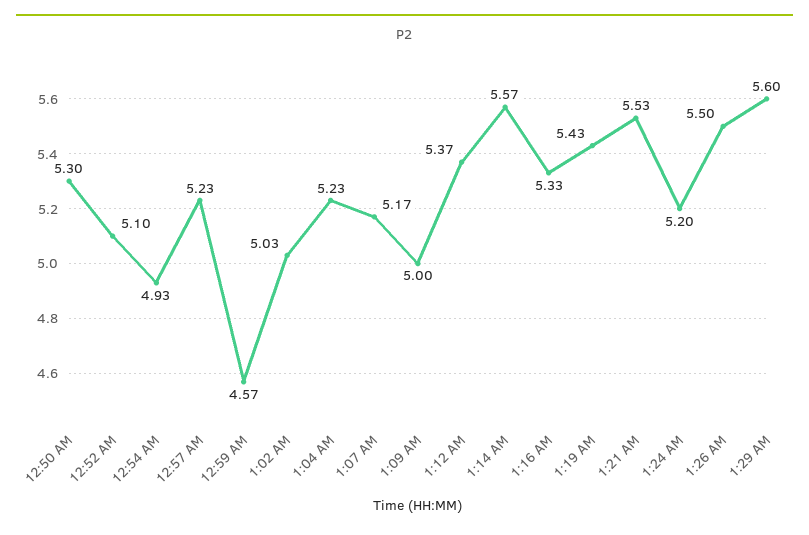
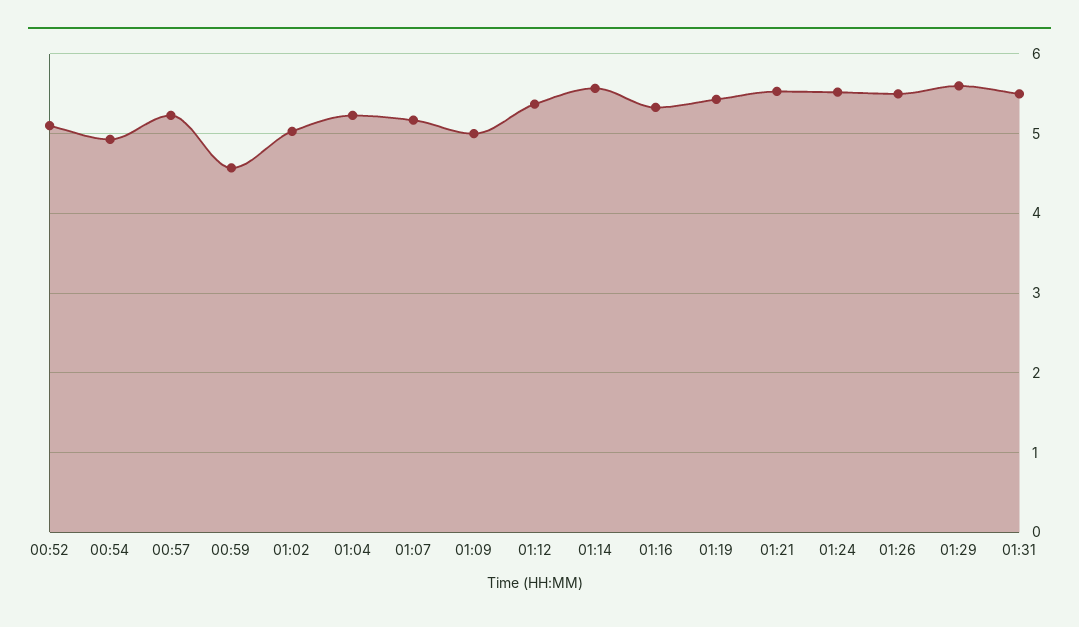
12:50 AM: 5.3 -> none
1:24 AM: 5.2 -> 5.5
01:31: none -> 5.5

